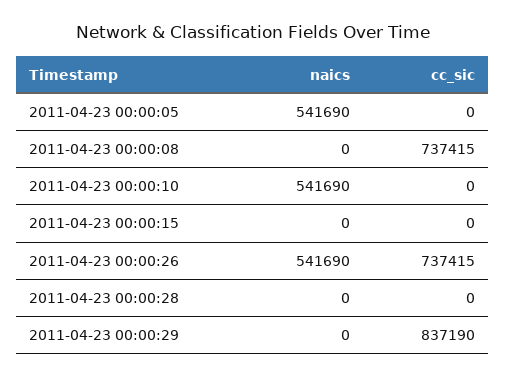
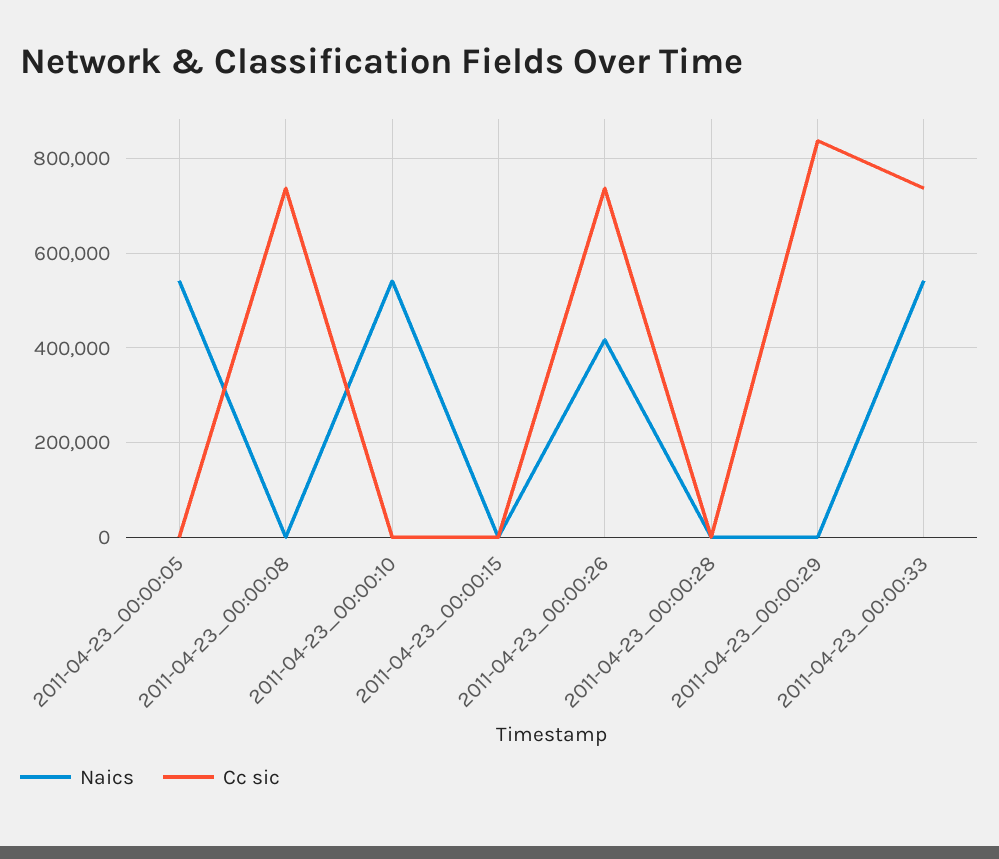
naics, 2011-04-23 00:00:26: 541690 -> 420000
naics, 2011-04-23_00:00:33: none -> 540000
cc_sic, 2011-04-23_00:00:33: none -> 740000

